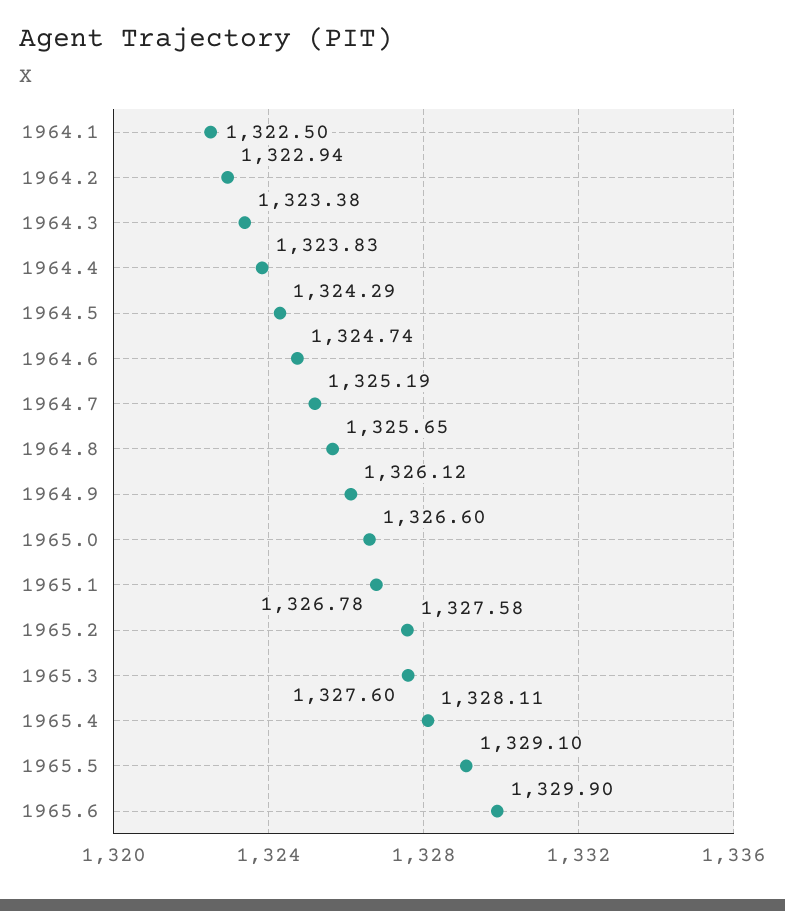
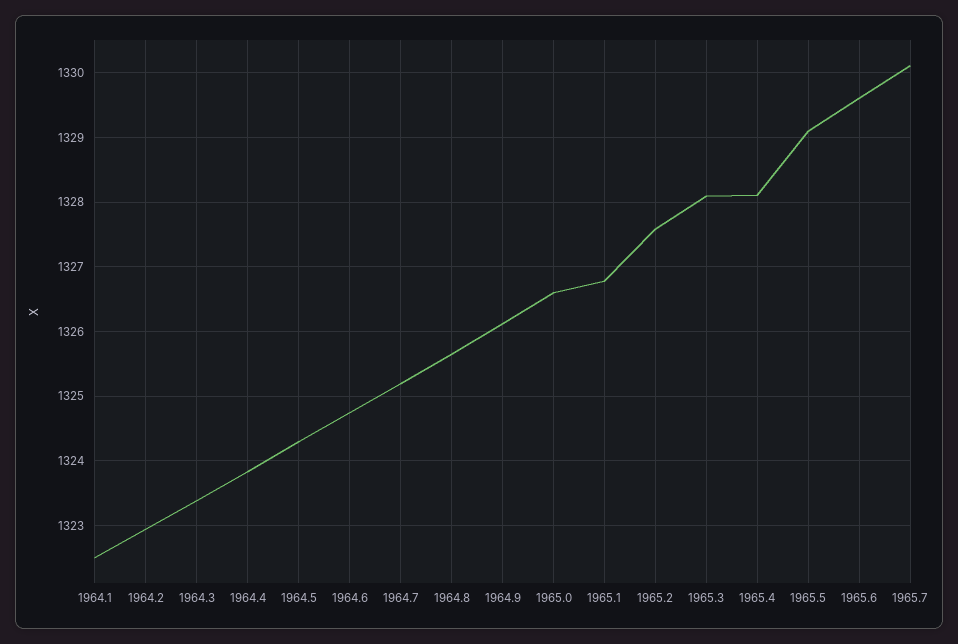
1965.3: 1327.6 -> 1328.1
1965.6: 1329.9 -> 1329.6
1965.7: none -> 1330.1

